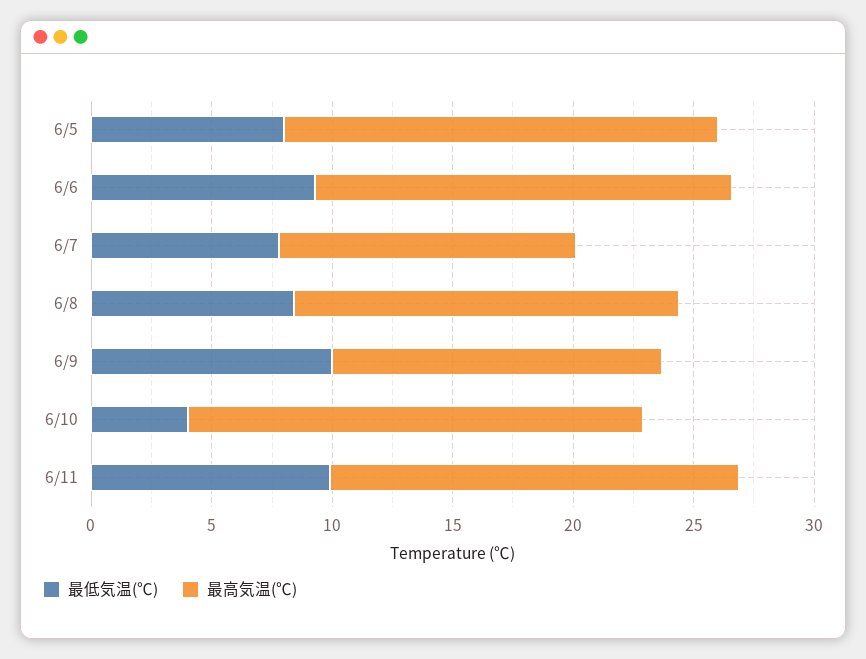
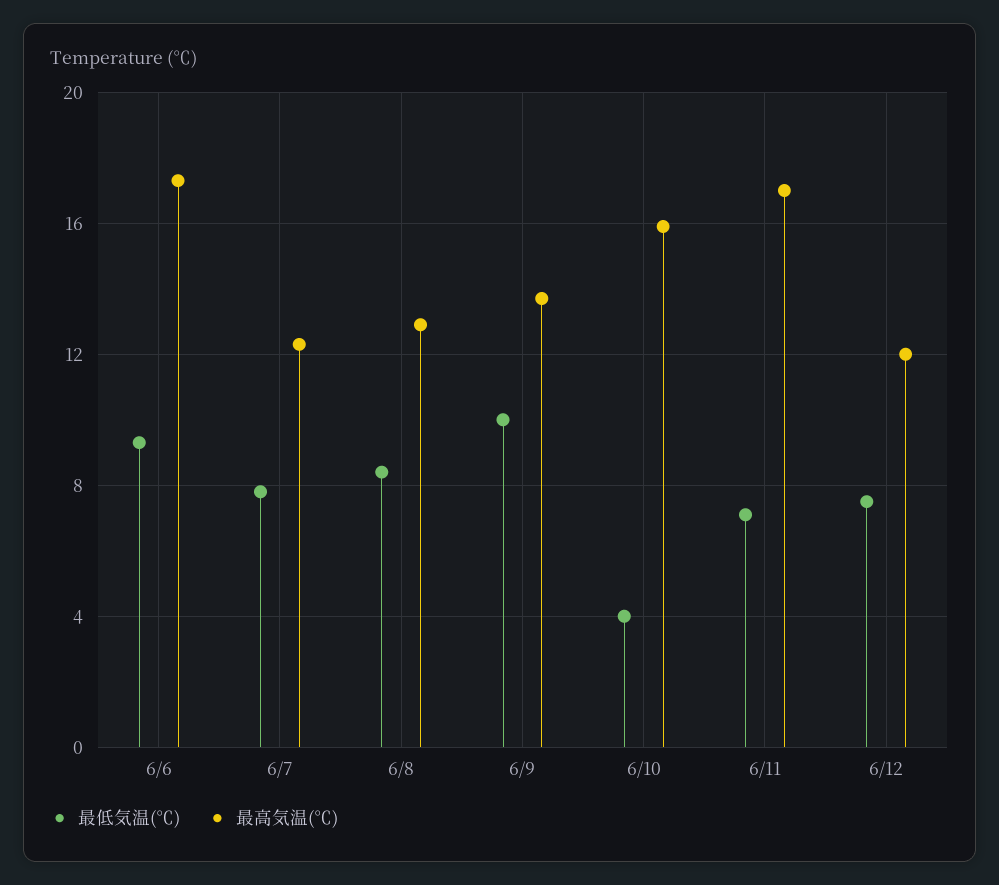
最低気温(℃), 6/5: 8 -> none
最高気温(℃), 6/5: 18 -> none
最高気温(℃), 6/8: 16 -> 13
最高気温(℃), 6/10: 19 -> 16
最低気温(℃), 6/11: 10 -> 7
最低気温(℃), 6/12: none -> 7.5
最高気温(℃), 6/12: none -> 12

